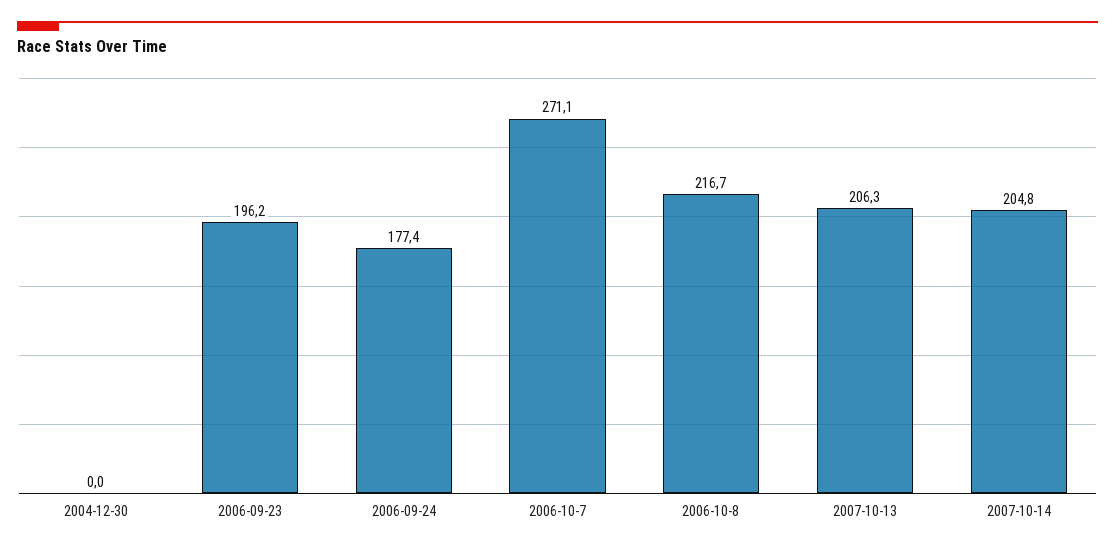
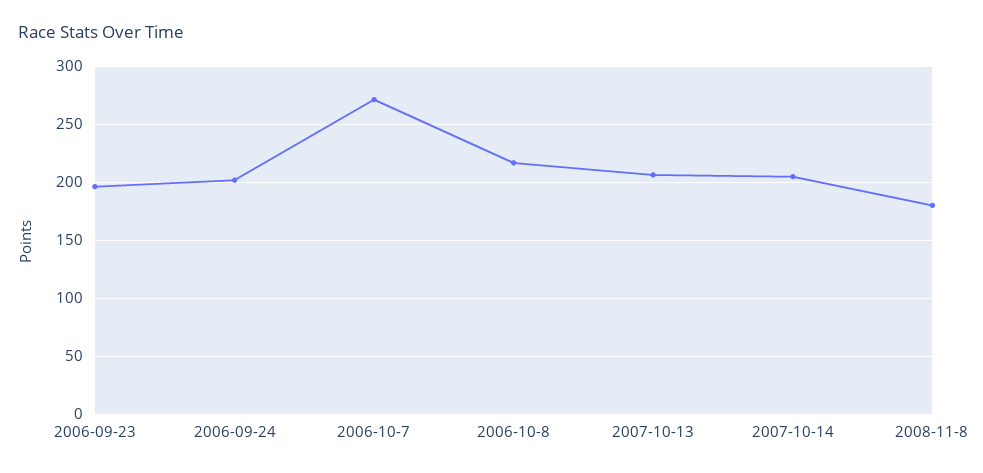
2004-12-30: 0 -> none
2006-09-24: 177.4 -> 200
2008-11-8: none -> 180

